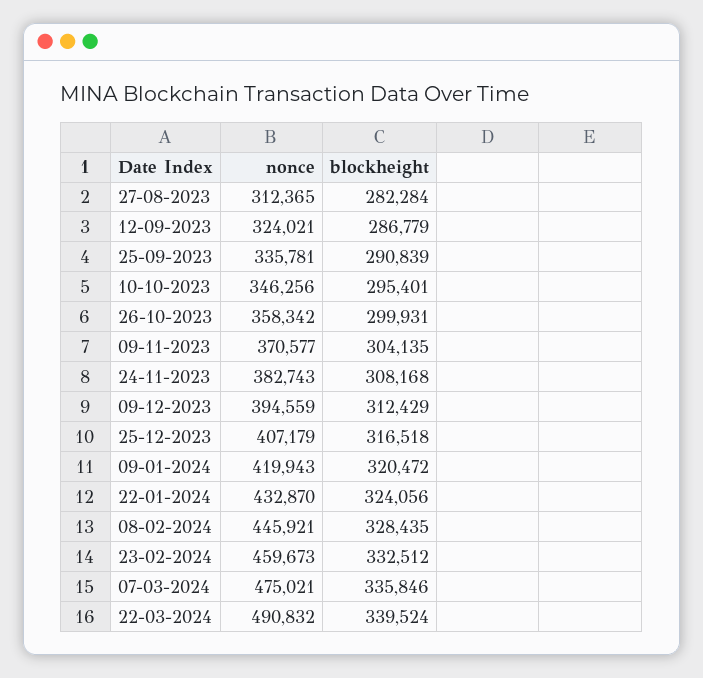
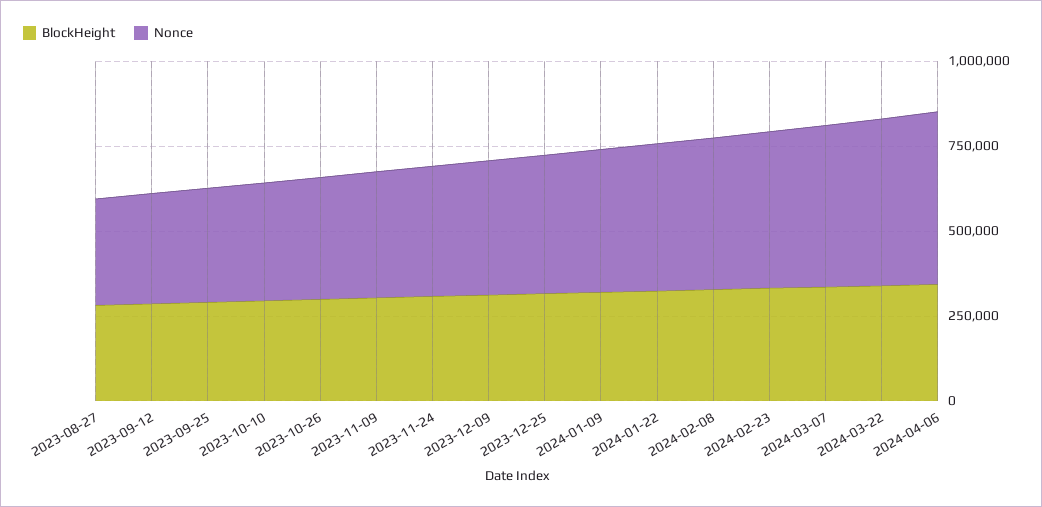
blockheight, 2024-04-06: none -> 350000
nonce, 2024-04-06: none -> 500000

